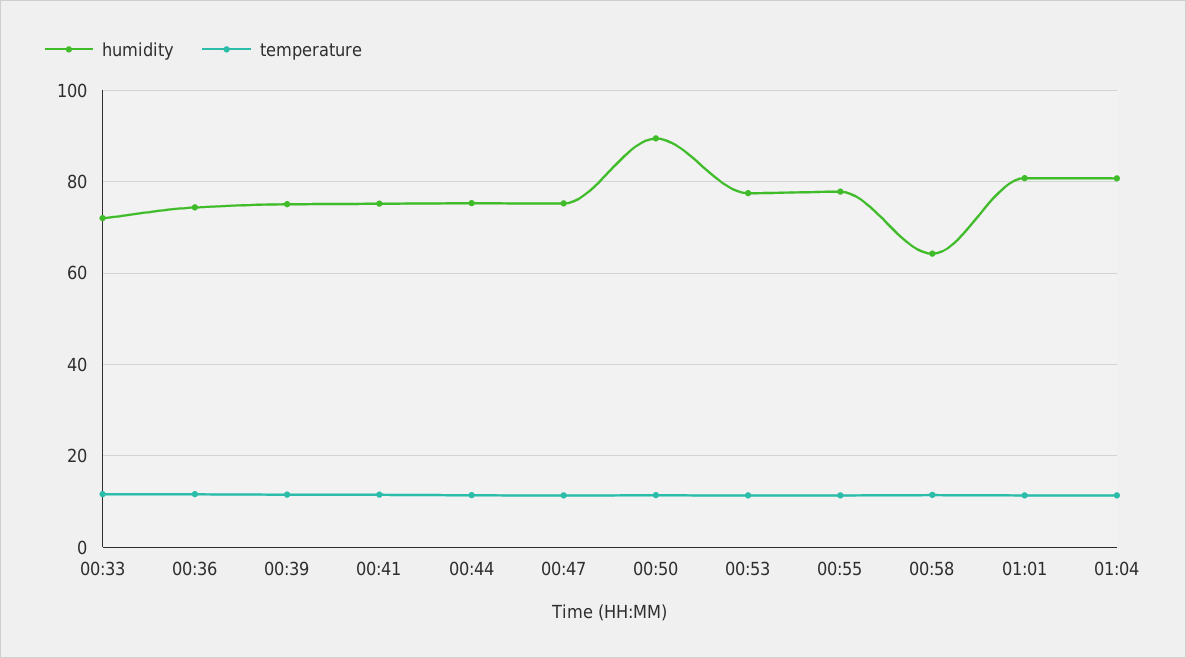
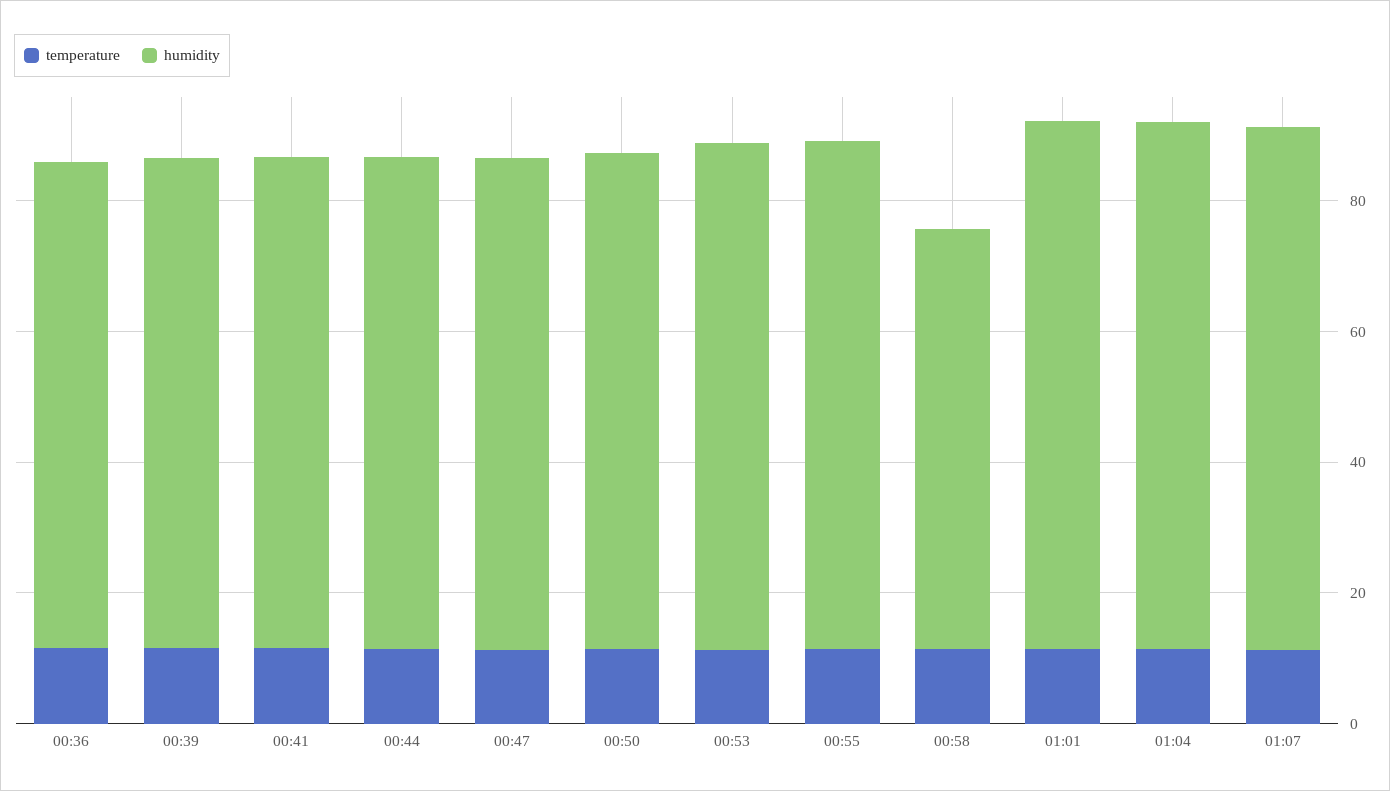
humidity, 00:33: 72 -> none
temperature, 00:33: 12 -> none
humidity, 00:50: 90 -> 75
temperature, 01:07: none -> 10
humidity, 01:07: none -> 80

